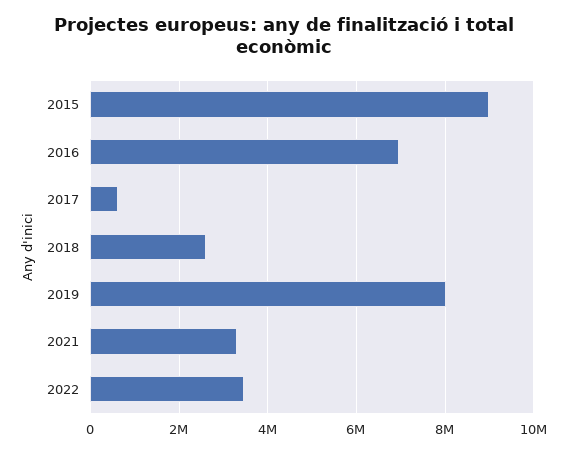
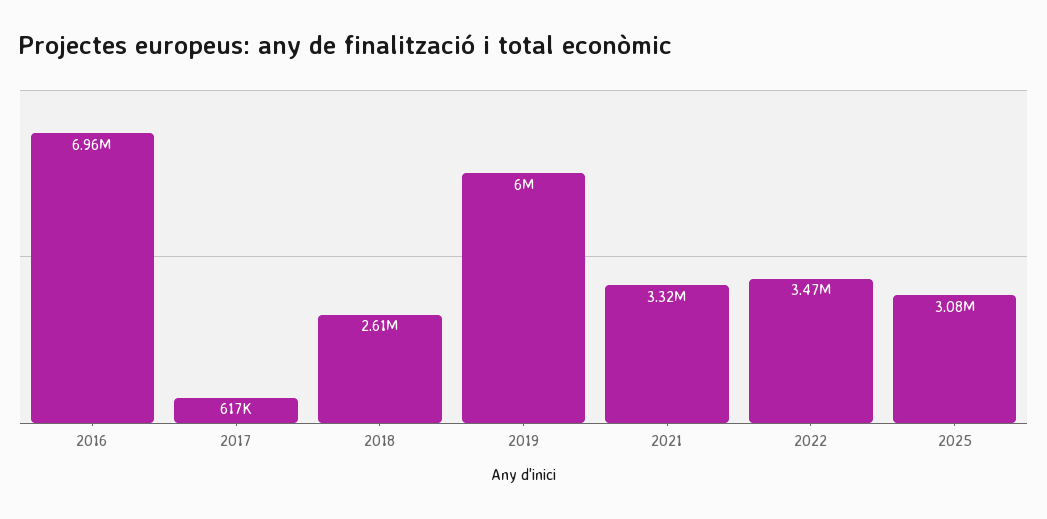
2015: 9000000 -> none
2019: 8000000 -> 6000000
2025: none -> 3080000

